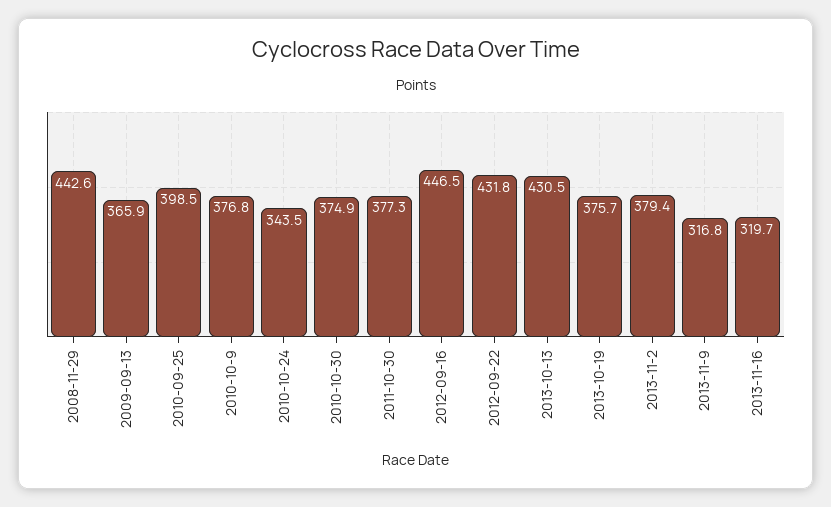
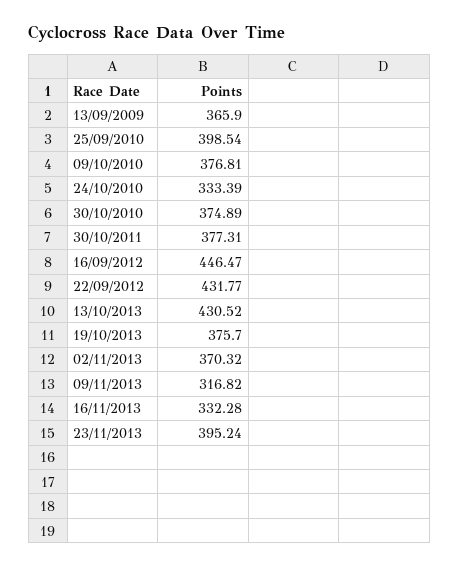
2008-11-29: 442.6 -> none
2010-10-24: 343.5 -> 333.39
2013-11-2: 379.4 -> 370.32
2013-11-16: 319.7 -> 332.28
23/11/2013: none -> 395.24

